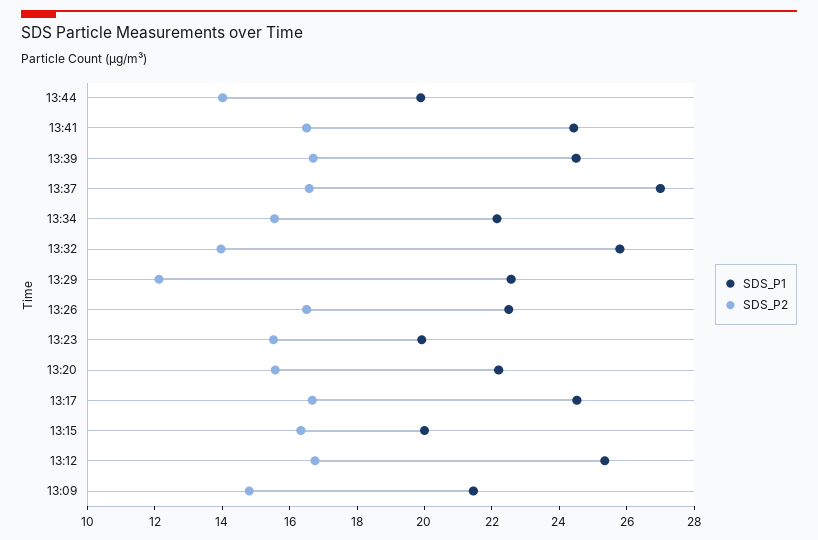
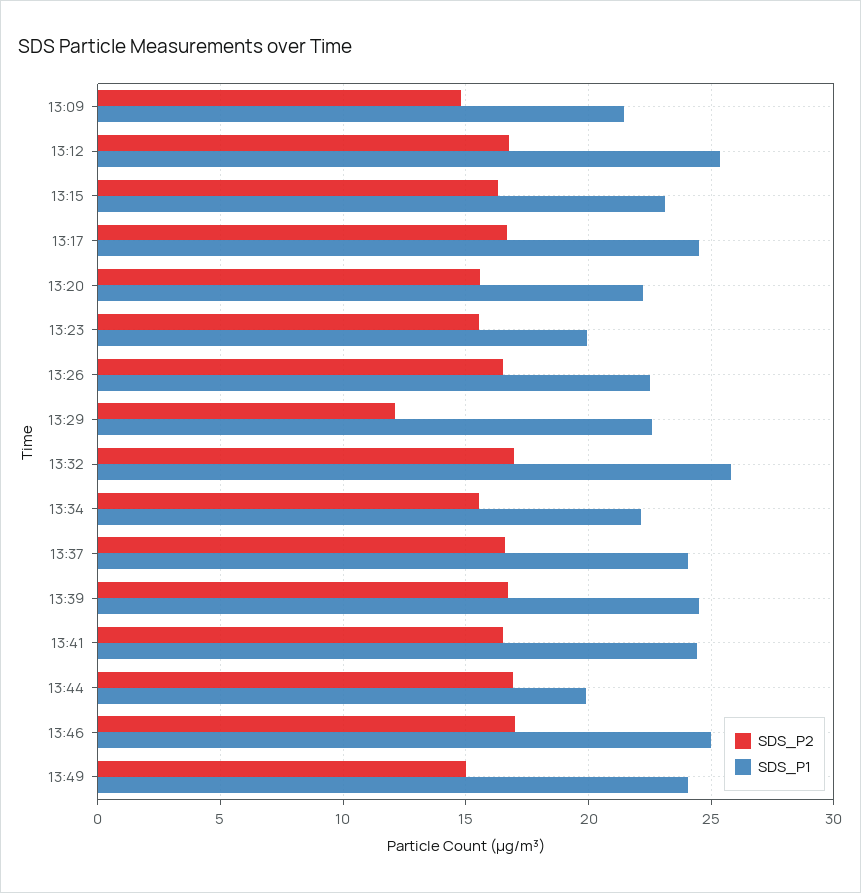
SDS_P2, 13:44: 14 -> 17
SDS_P1, 13:37: 27 -> 24
SDS_P2, 13:32: 14 -> 17
SDS_P1, 13:15: 20 -> 23
SDS_P2, 13:46: none -> 17
SDS_P1, 13:46: none -> 25
SDS_P2, 13:49: none -> 15
SDS_P1, 13:49: none -> 24

